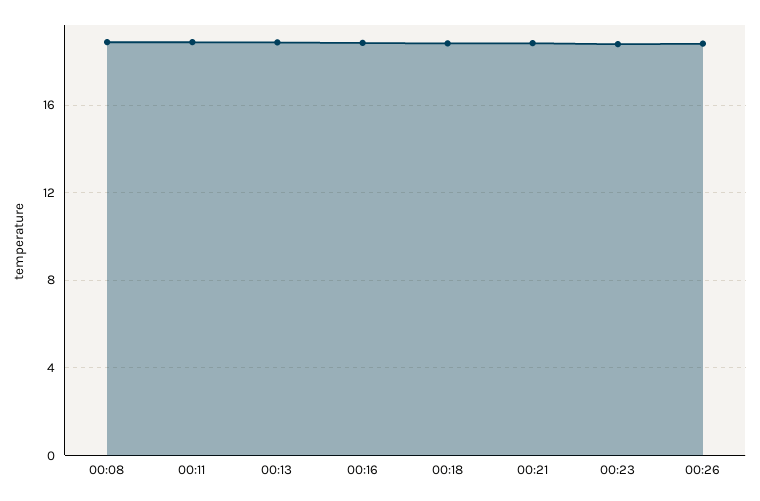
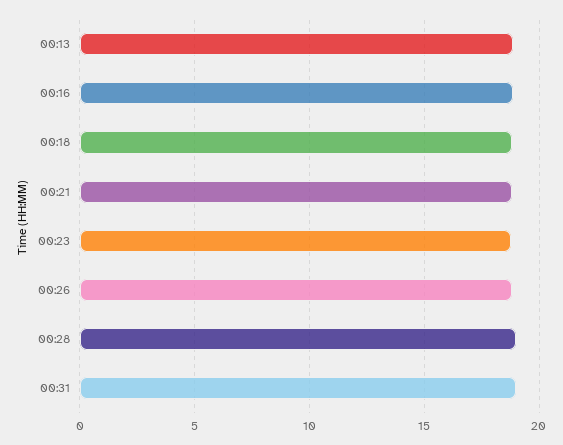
00:08: 19 -> none
00:11: 19 -> none
00:28: none -> 19
00:31: none -> 19

